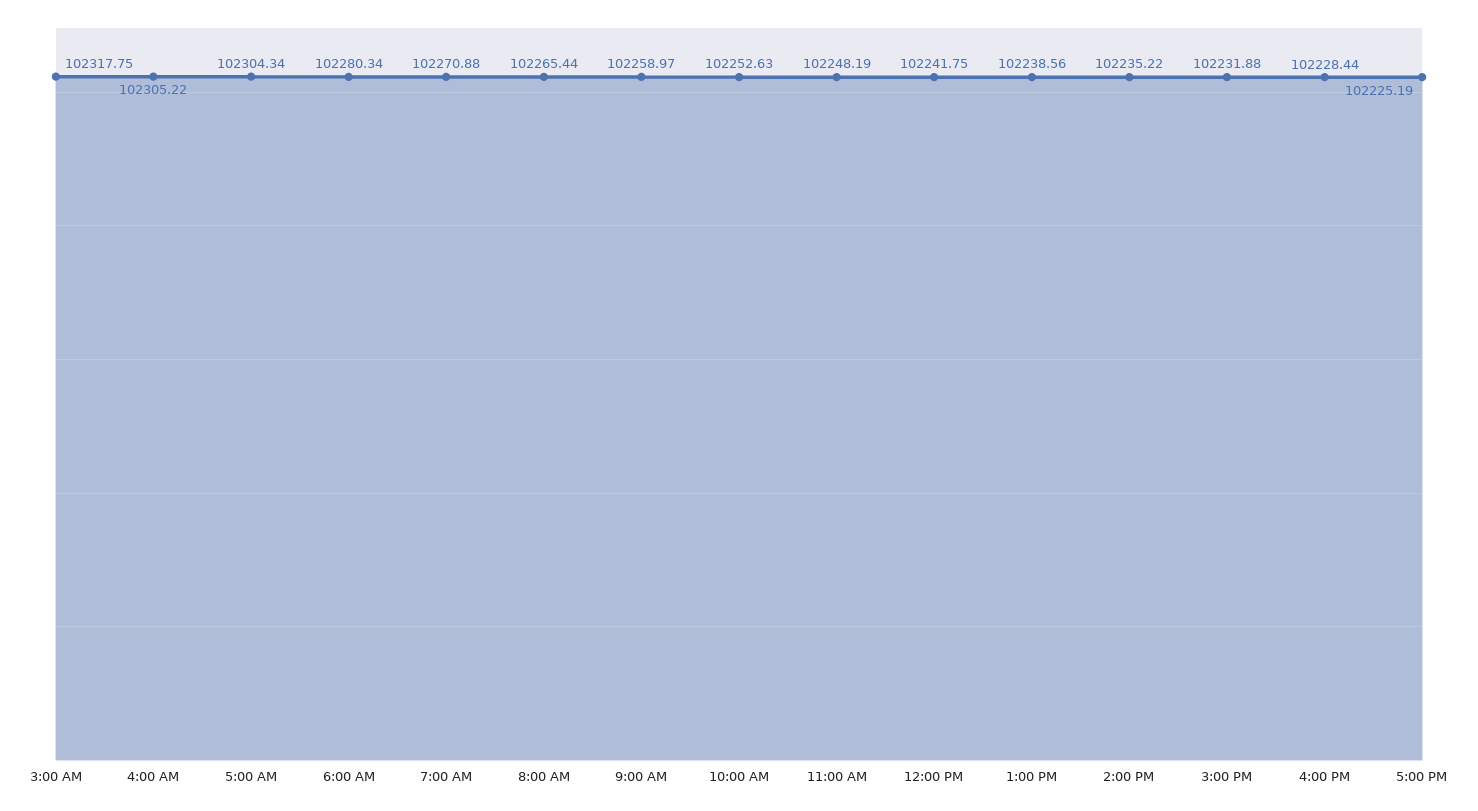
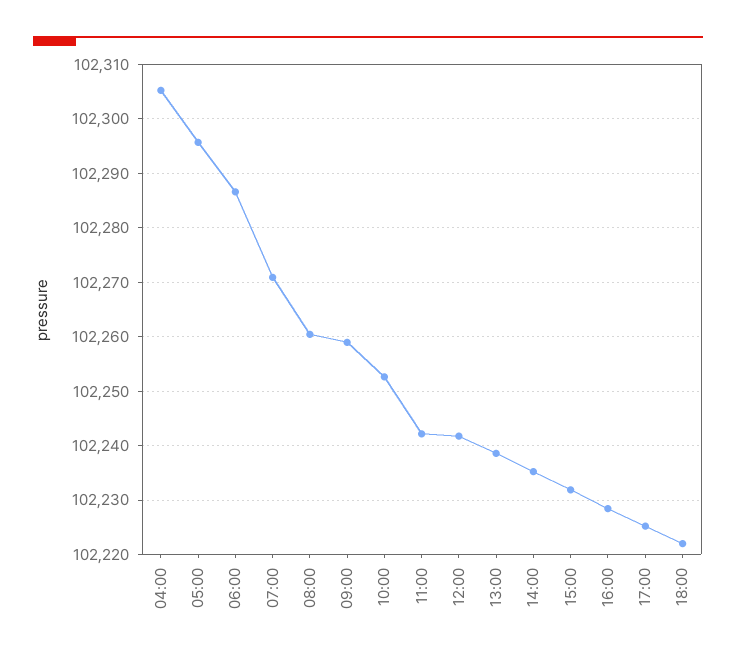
3:00 AM: 102317.75 -> none
5:00 AM: 102304.34 -> 102296
6:00 AM: 102280.34 -> 102286
8:00 AM: 102265.44 -> 102260
11:00 AM: 102248.19 -> 102242
18:00: none -> 102222

